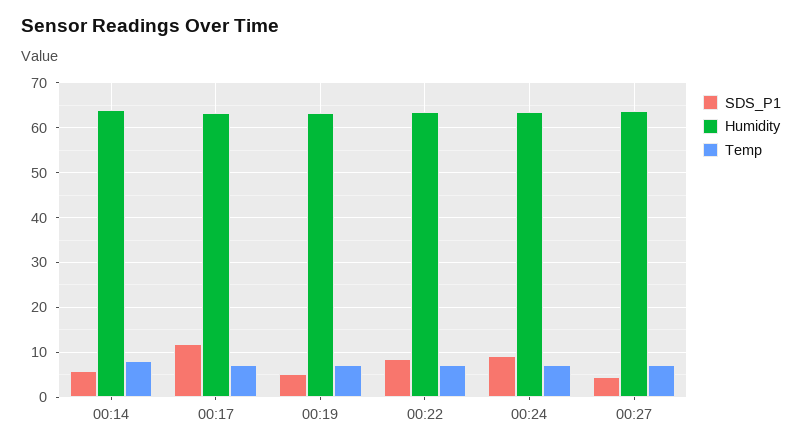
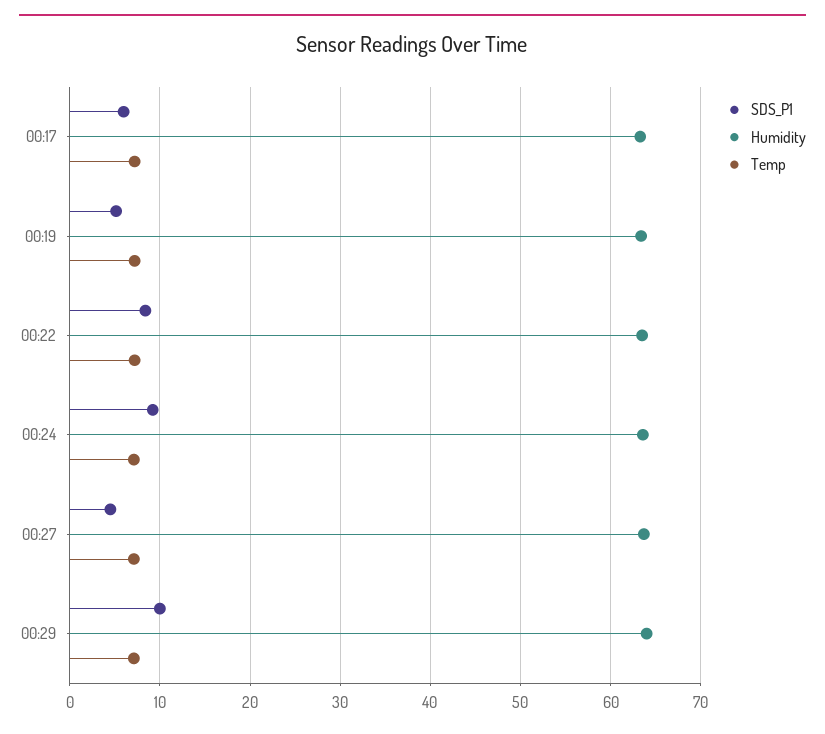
SDS_P1, 00:14: 6 -> none
Humidity, 00:14: 64 -> none
Temp, 00:14: 8 -> none
SDS_P1, 00:17: 12 -> 6
SDS_P1, 00:29: none -> 10
Humidity, 00:29: none -> 64
Temp, 00:29: none -> 7

